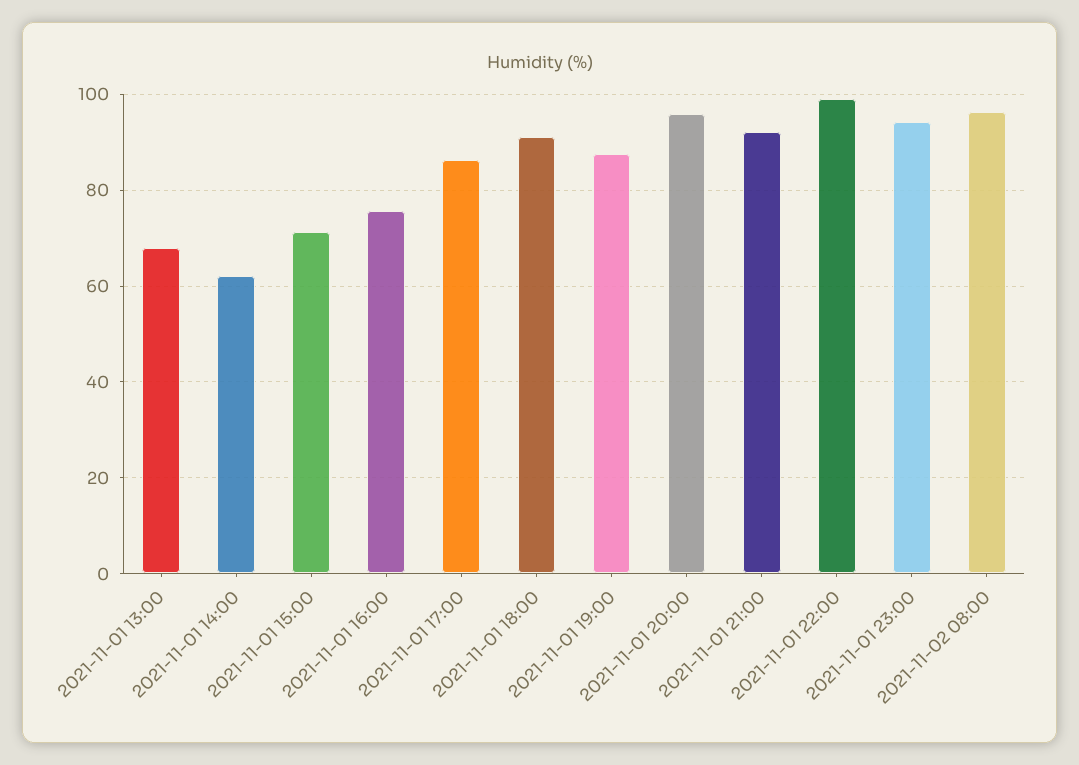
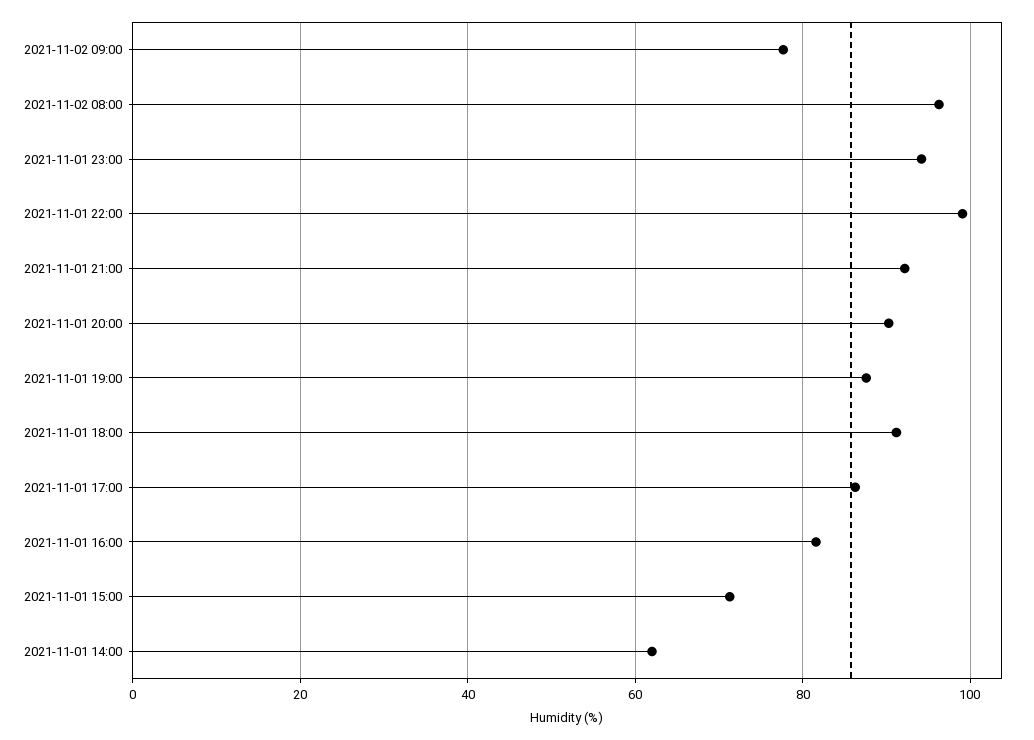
2021-11-01 13:00: 68 -> none
2021-11-01 16:00: 76 -> 82
2021-11-01 20:00: 96 -> 90
2021-11-02 09:00: none -> 78

